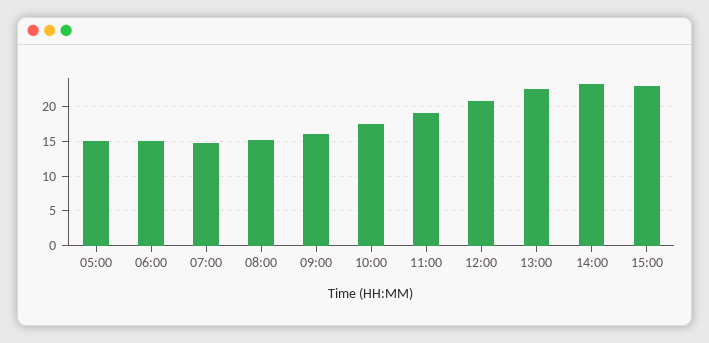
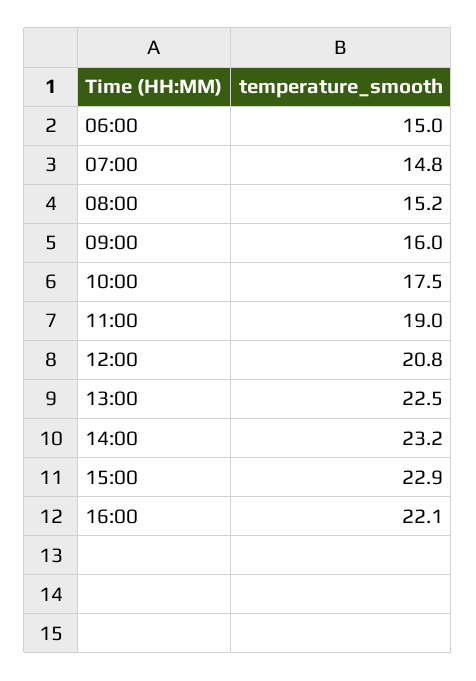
05:00: 15 -> none
16:00: none -> 22.1

